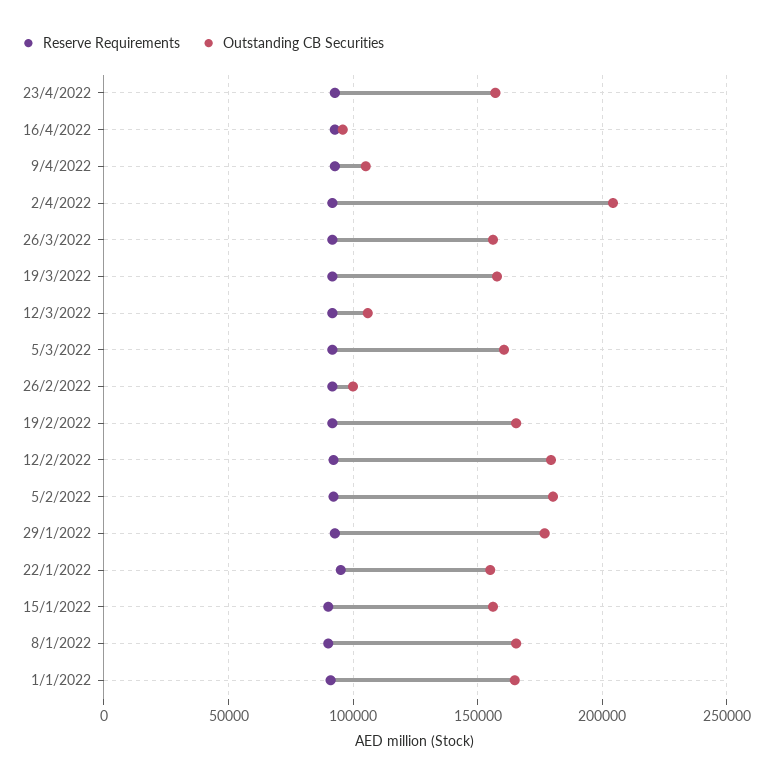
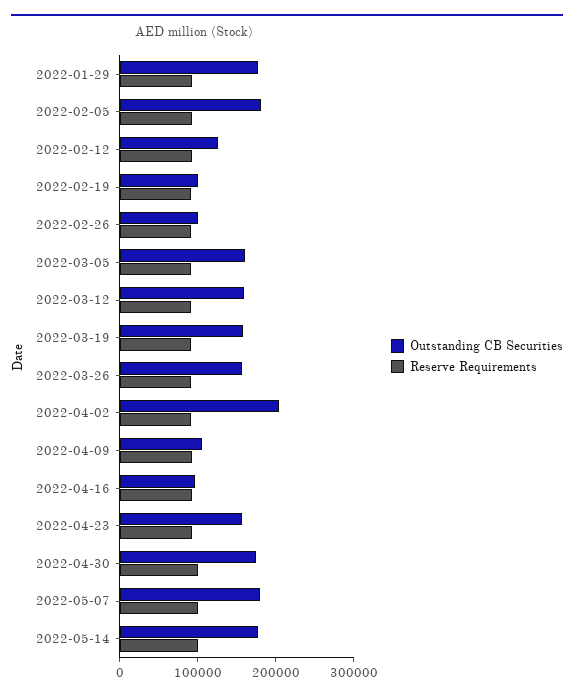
Outstanding CB Securities, 12/3/2022: 105000 -> 160000
Outstanding CB Securities, 19/2/2022: 165000 -> 100000
Outstanding CB Securities, 12/2/2022: 180000 -> 120000
Reserve Requirements, 22/1/2022: 95000 -> none
Outstanding CB Securities, 22/1/2022: 155000 -> none
Reserve Requirements, 15/1/2022: 90000 -> none
Outstanding CB Securities, 15/1/2022: 155000 -> none
Reserve Requirements, 8/1/2022: 90000 -> none
Outstanding CB Securities, 8/1/2022: 165000 -> none
Reserve Requirements, 1/1/2022: 90000 -> none
Outstanding CB Securities, 1/1/2022: 165000 -> none
Outstanding CB Securities, 2022-04-30: none -> 180000
Reserve Requirements, 2022-04-30: none -> 100000
Outstanding CB Securities, 2022-05-07: none -> 180000
Reserve Requirements, 2022-05-07: none -> 100000
Outstanding CB Securities, 2022-05-14: none -> 180000
Reserve Requirements, 2022-05-14: none -> 100000

